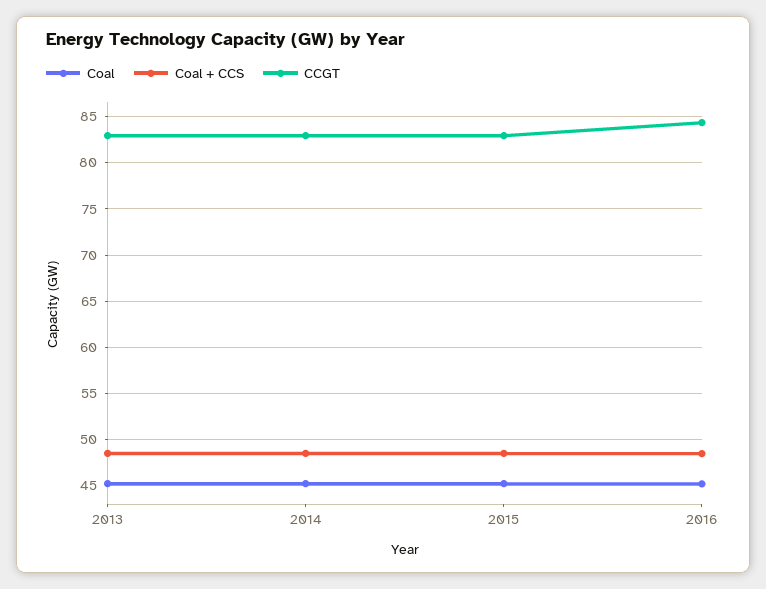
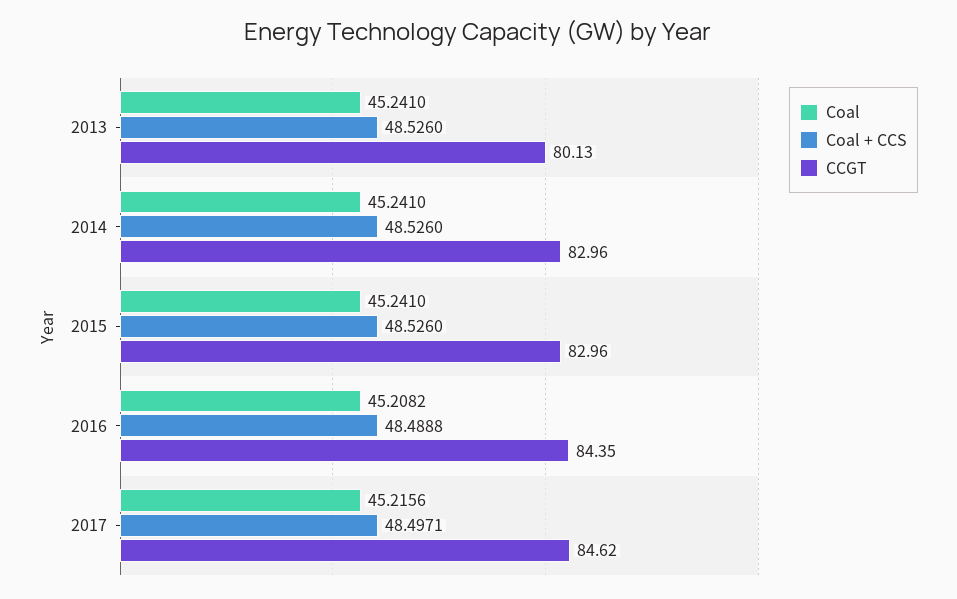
CCGT, 2013: 83 -> 80.13
Coal, 2017: none -> 45.2156
Coal + CCS, 2017: none -> 48.4971
CCGT, 2017: none -> 84.62

